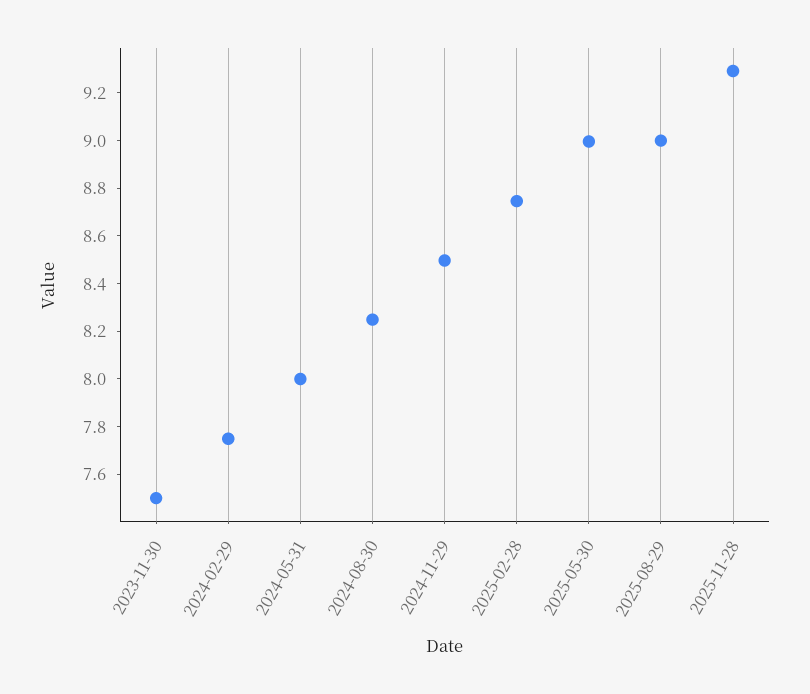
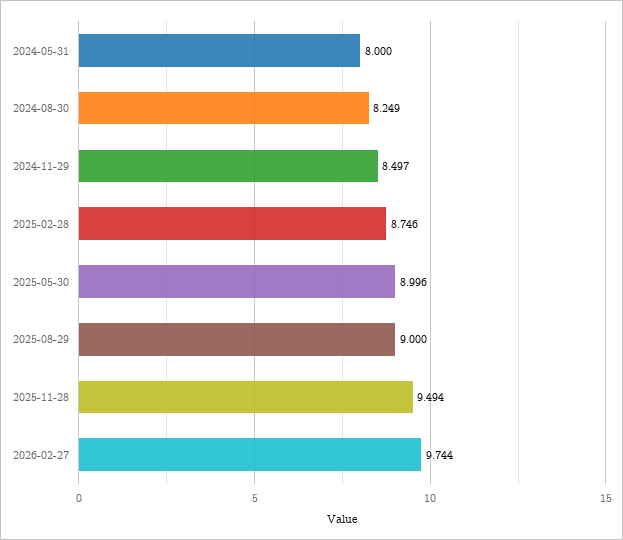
2023-11-30: 7.5 -> none
2024-02-29: 7.75 -> none
2025-11-28: 9.3 -> 9.494
2026-02-27: none -> 9.744

